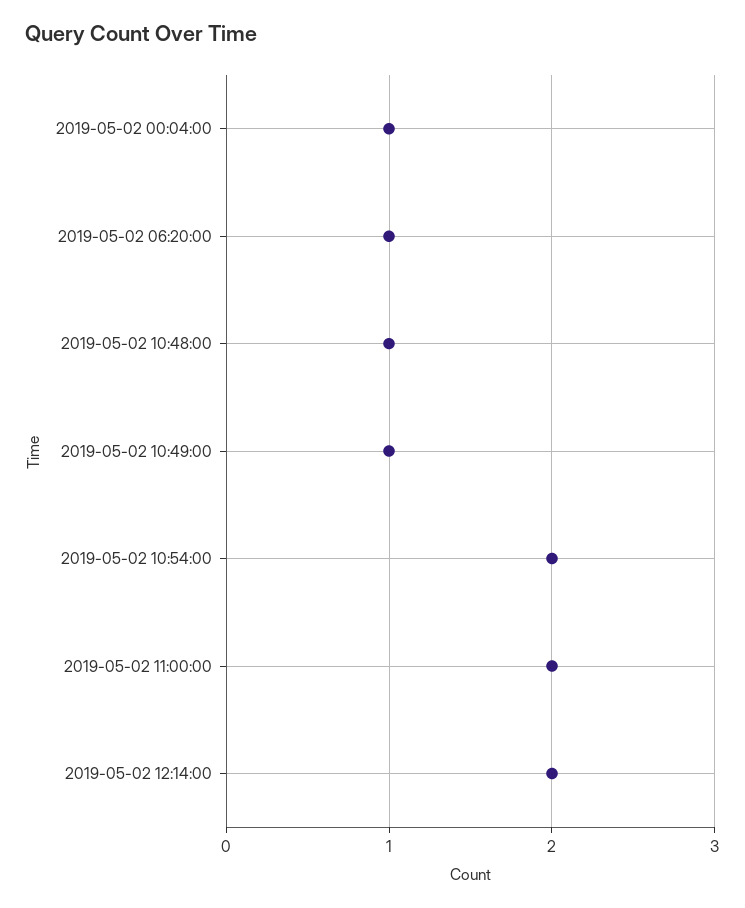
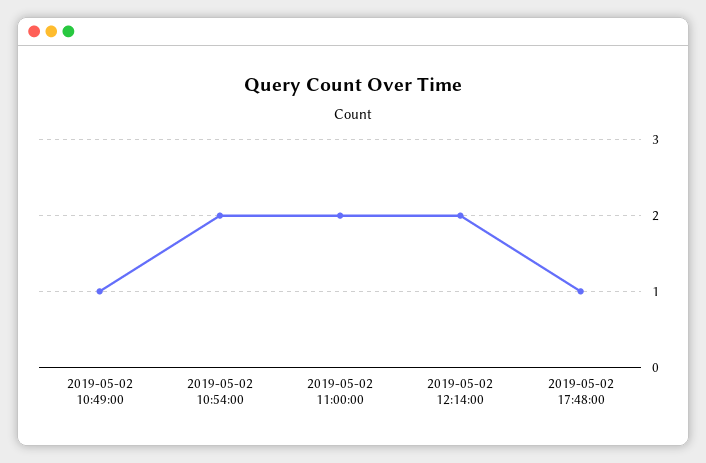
2019-05-02 00:04:00: 1 -> none
2019-05-02 06:20:00: 1 -> none
2019-05-02 10:48:00: 1 -> none
2019-05-02 17:48:00: none -> 1

